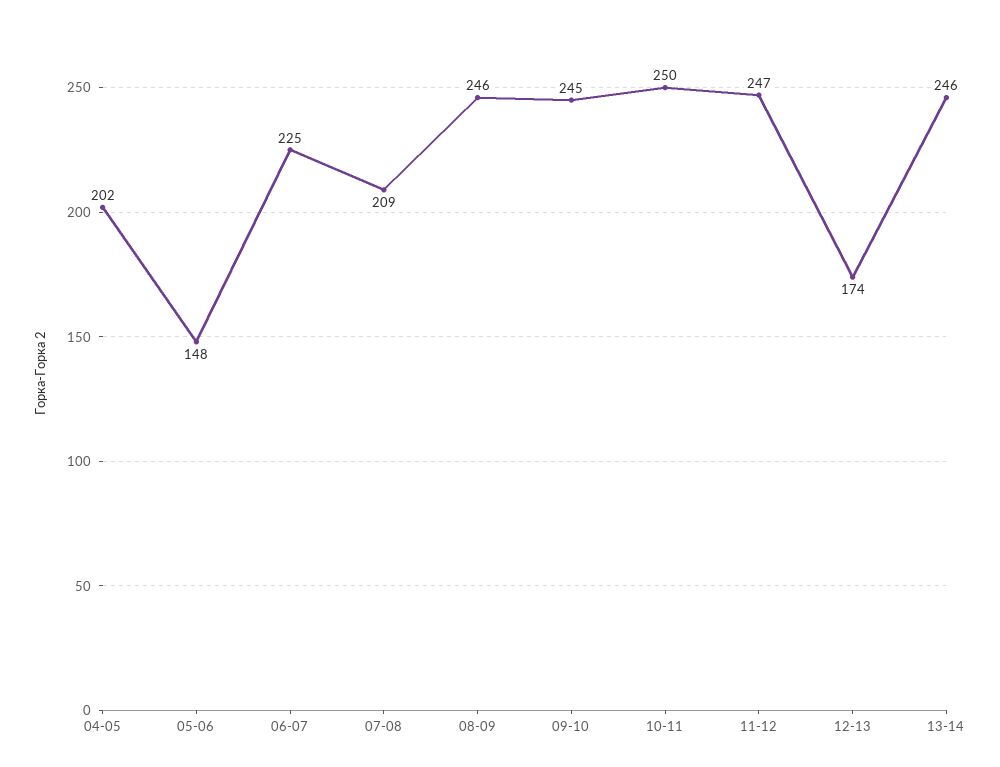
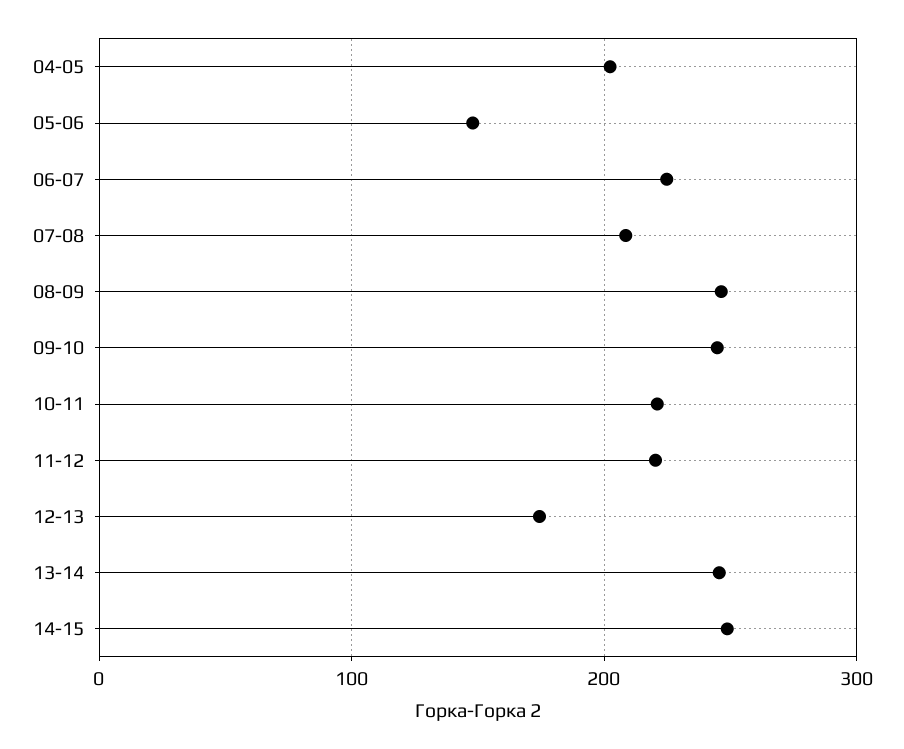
10-11: 250 -> 220
11-12: 247 -> 220
14-15: none -> 250

